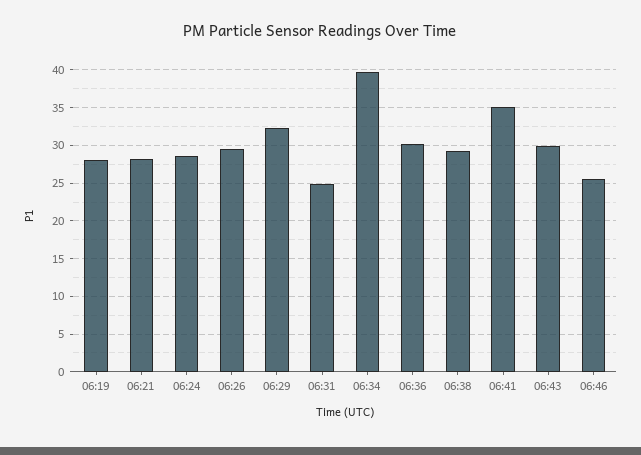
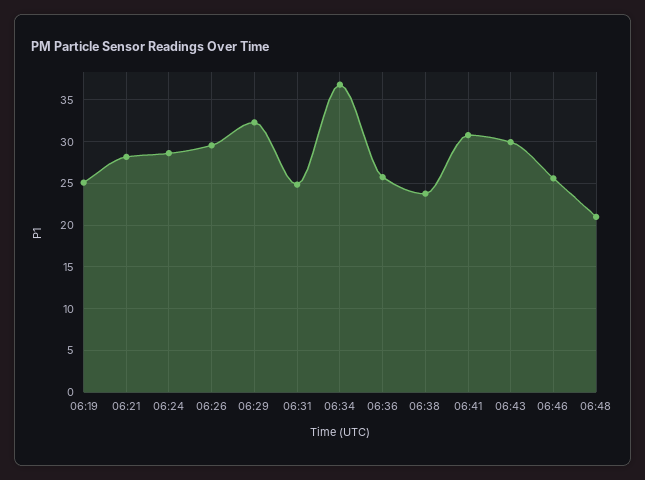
06:19: 28 -> 25
06:34: 40 -> 37
06:36: 30 -> 26
06:38: 29 -> 24
06:41: 35 -> 31
06:48: none -> 21

